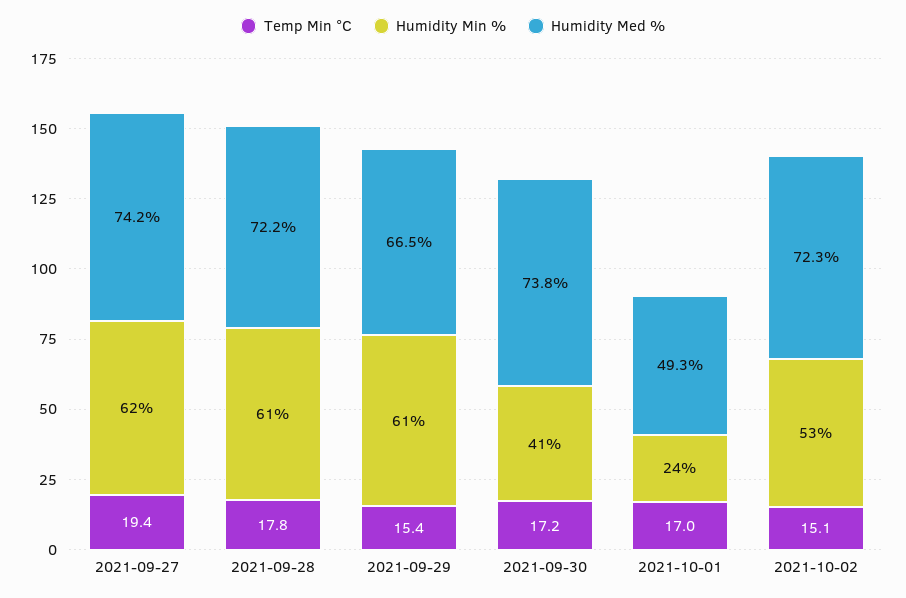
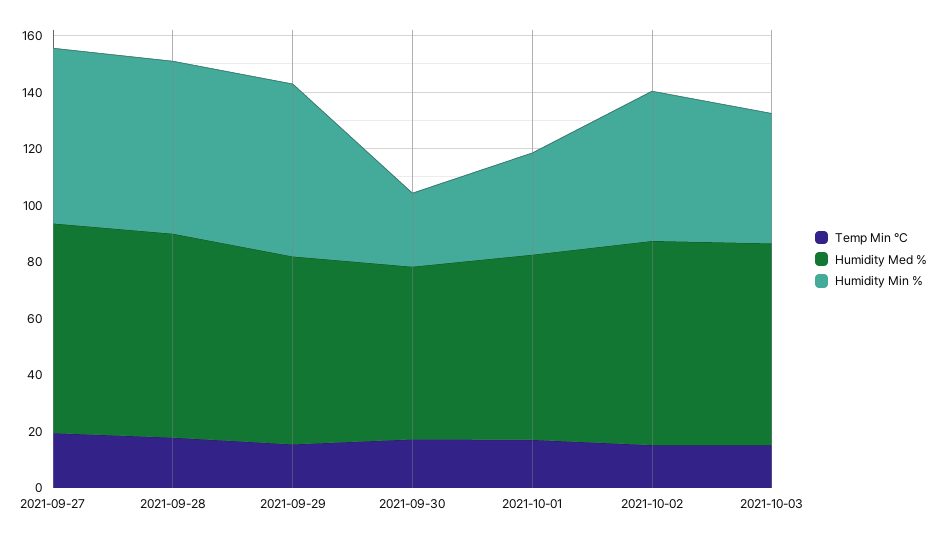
Humidity Min %, 2021-09-30: 41 -> 25
Humidity Med %, 2021-09-30: 73.8 -> 60
Humidity Min %, 2021-10-01: 24 -> 35
Humidity Med %, 2021-10-01: 49.3 -> 65
Temp Min °C, 2021-10-03: none -> 15
Humidity Med %, 2021-10-03: none -> 70
Humidity Min %, 2021-10-03: none -> 45

